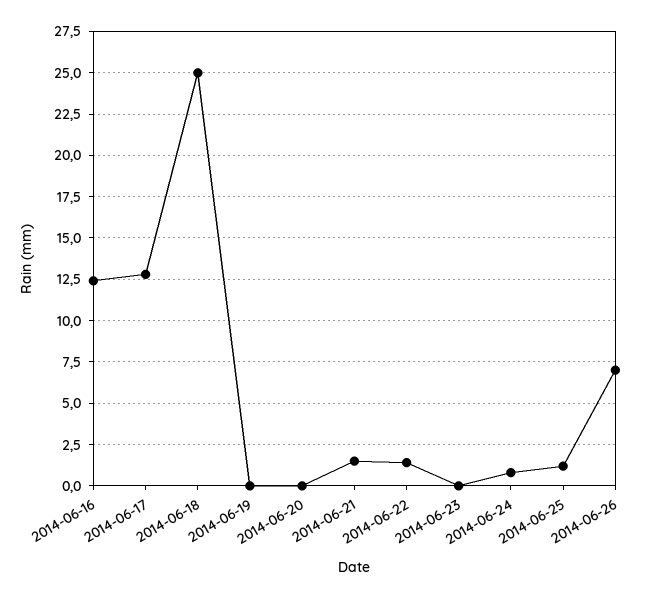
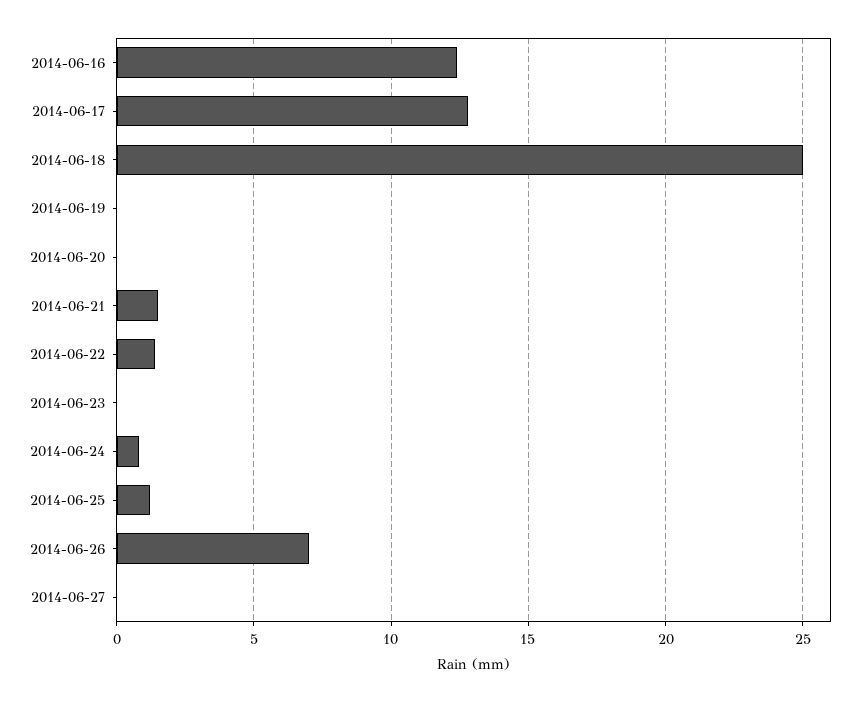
2014-06-27: none -> 0

